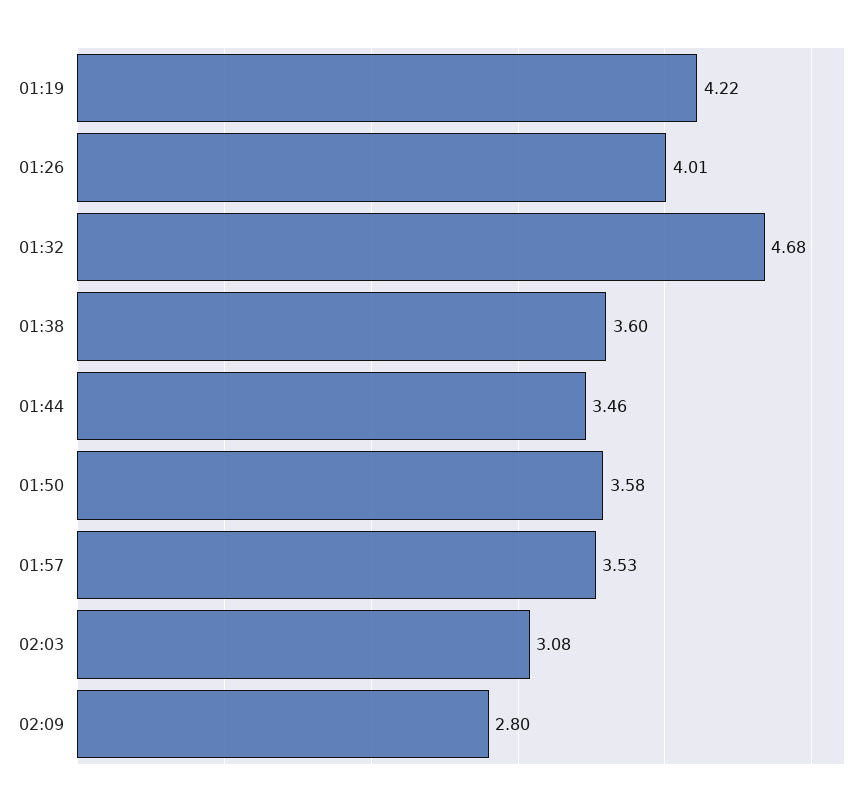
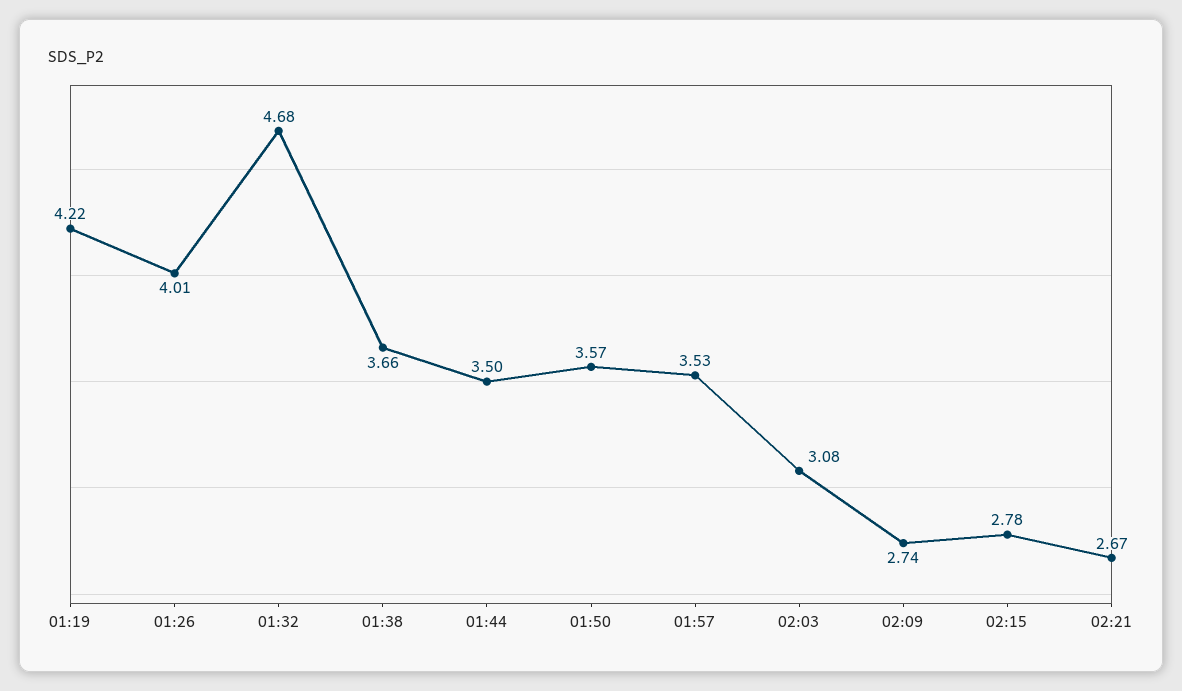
01:38: 3.6 -> 3.66
01:44: 3.46 -> 3.5
01:50: 3.58 -> 3.57
02:09: 2.8 -> 2.74
02:15: none -> 2.78
02:21: none -> 2.67

